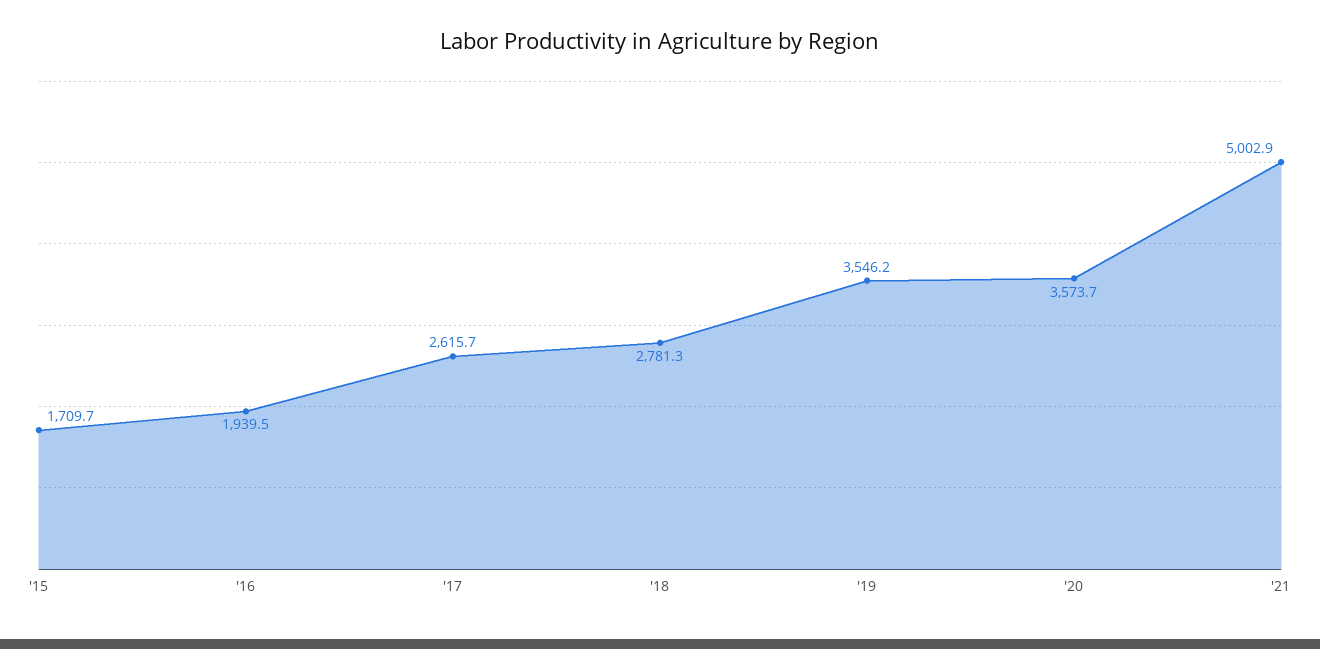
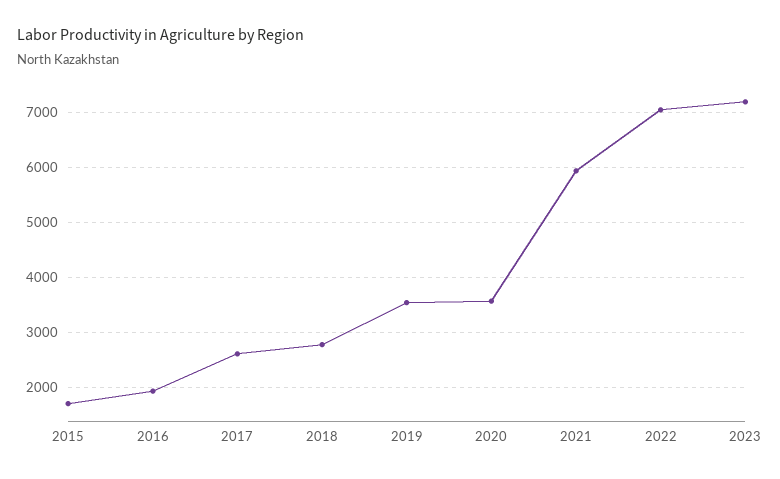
'21: 5002.9 -> 6000
2022: none -> 7000
2023: none -> 7200

